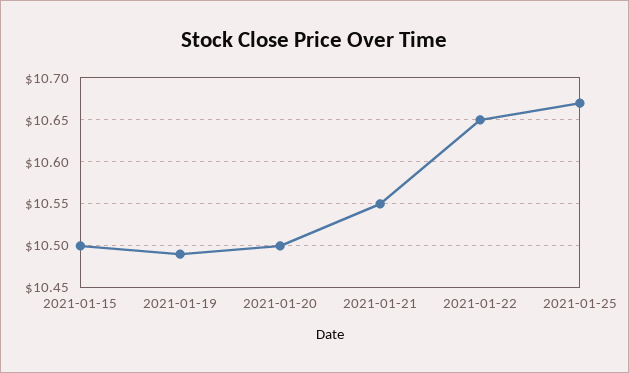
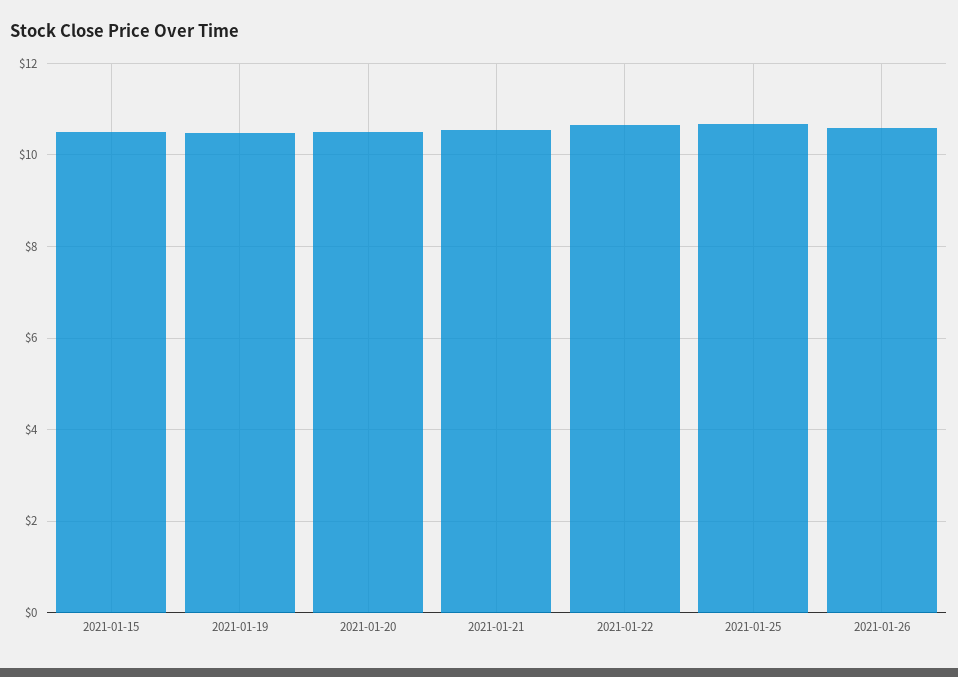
2021-01-26: none -> 10.6

